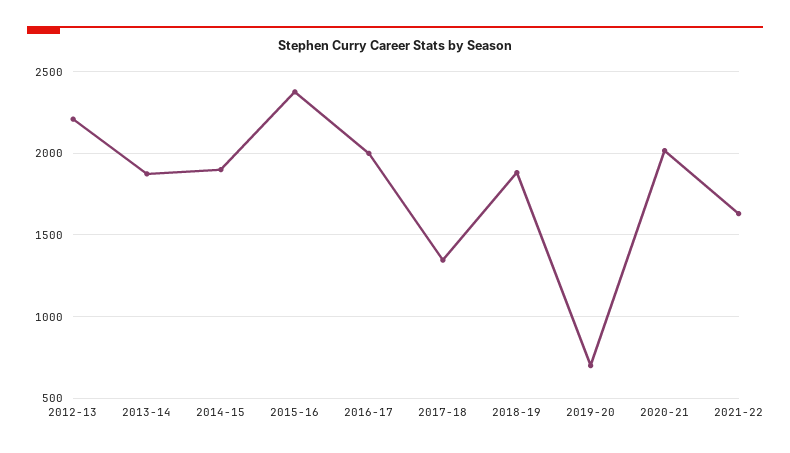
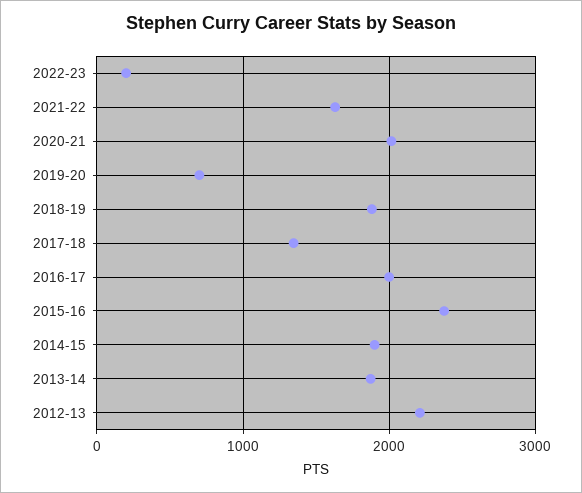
2022-23: none -> 200

